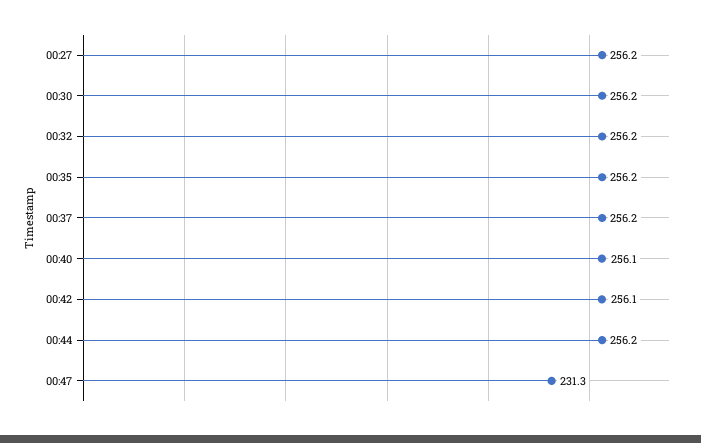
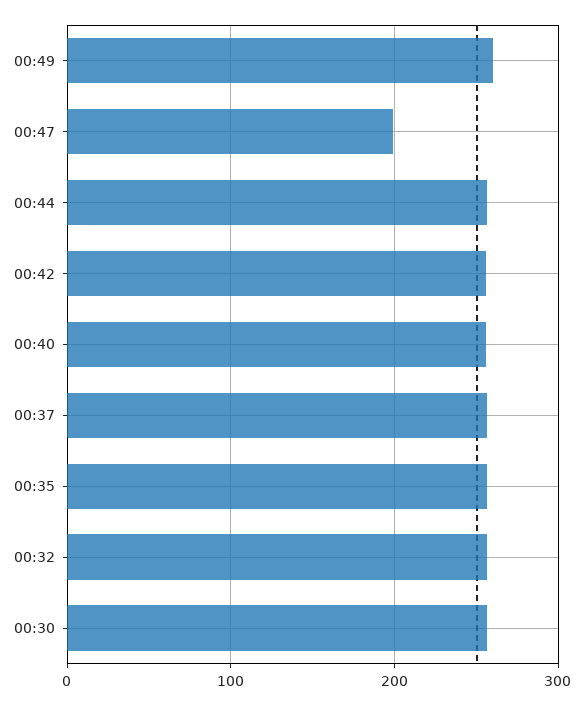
00:27: 256.2 -> none
00:47: 231.3 -> 200
00:49: none -> 260

